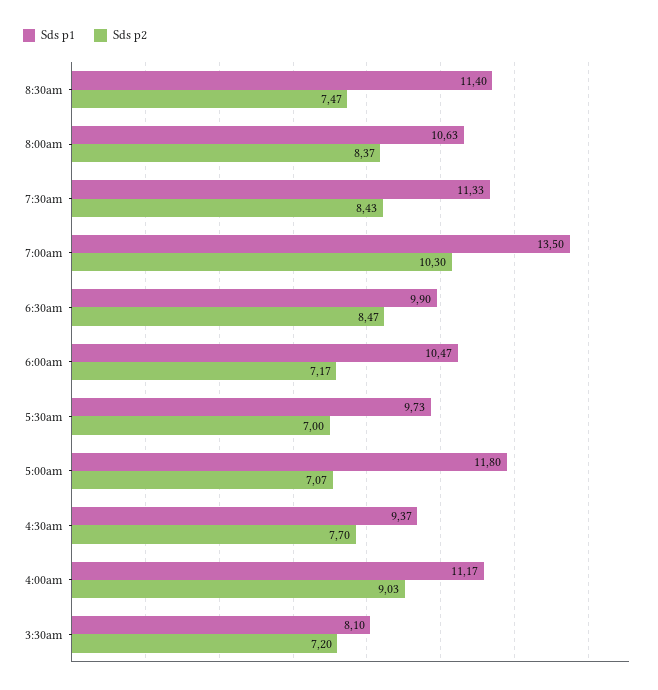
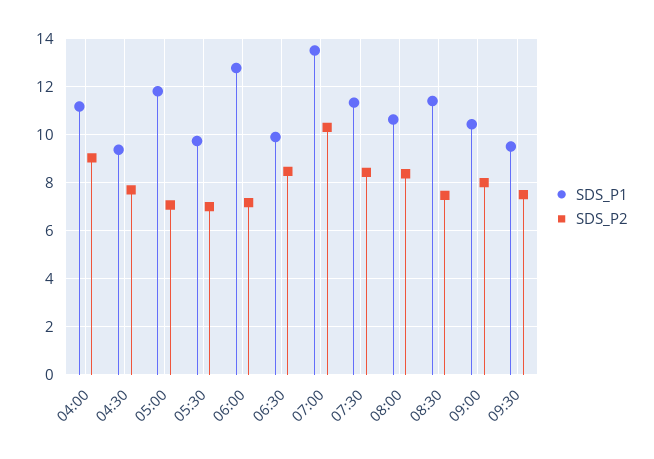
Sds p1, 6:00am: 10.47 -> 12.75
Sds p1, 3:30am: 8.1 -> none
Sds p2, 3:30am: 7.2 -> none
Sds p1, 09:00: none -> 10.5
Sds p2, 09:00: none -> 8
Sds p1, 09:30: none -> 9.5
Sds p2, 09:30: none -> 7.5

